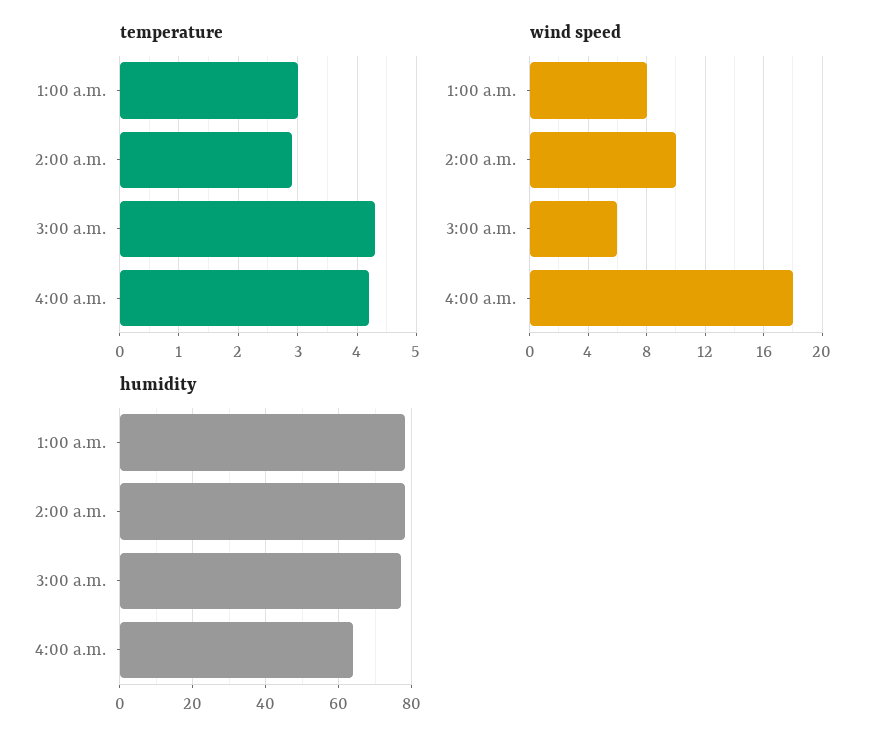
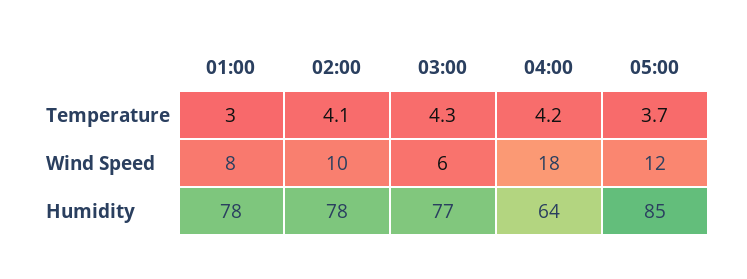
temperature, 2:00 a.m.: 3 -> 4.1
temperature, 05:00: none -> 3.7
wind speed, 05:00: none -> 12
humidity, 05:00: none -> 85

